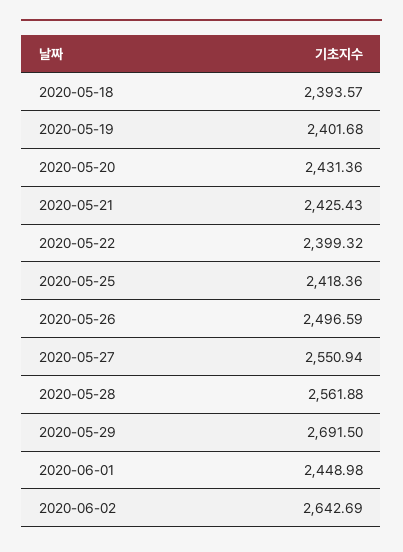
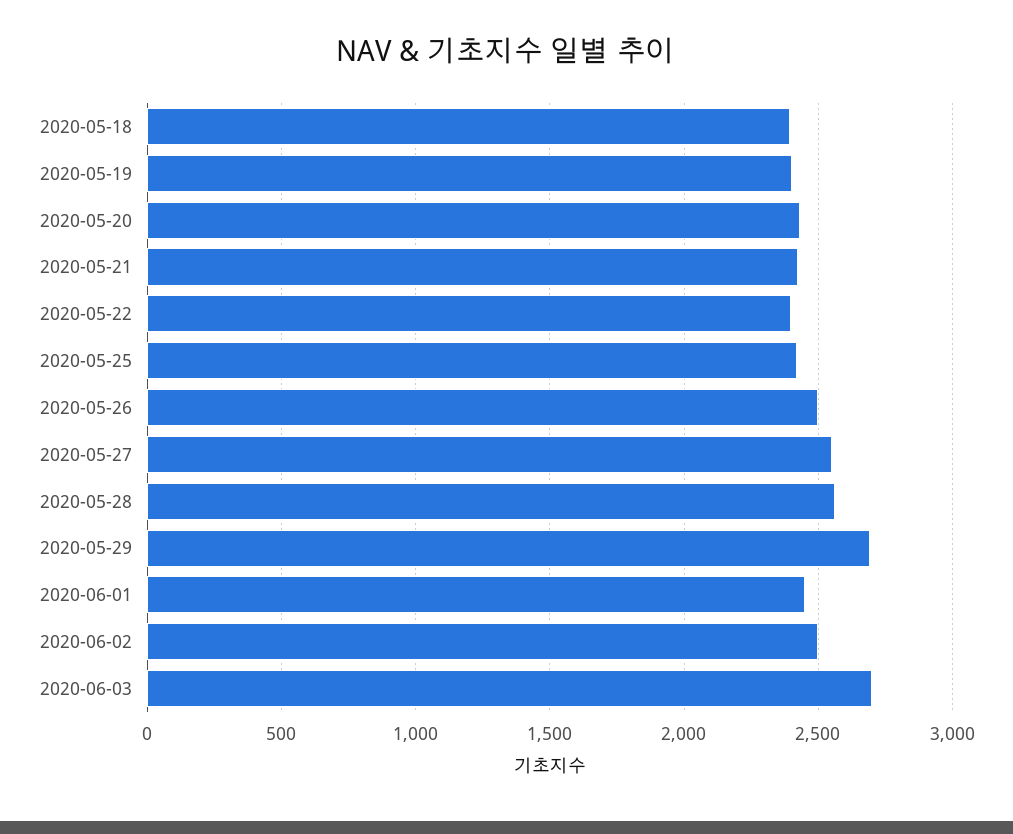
2020-06-02: 2642.69 -> 2500
2020-06-03: none -> 2700

